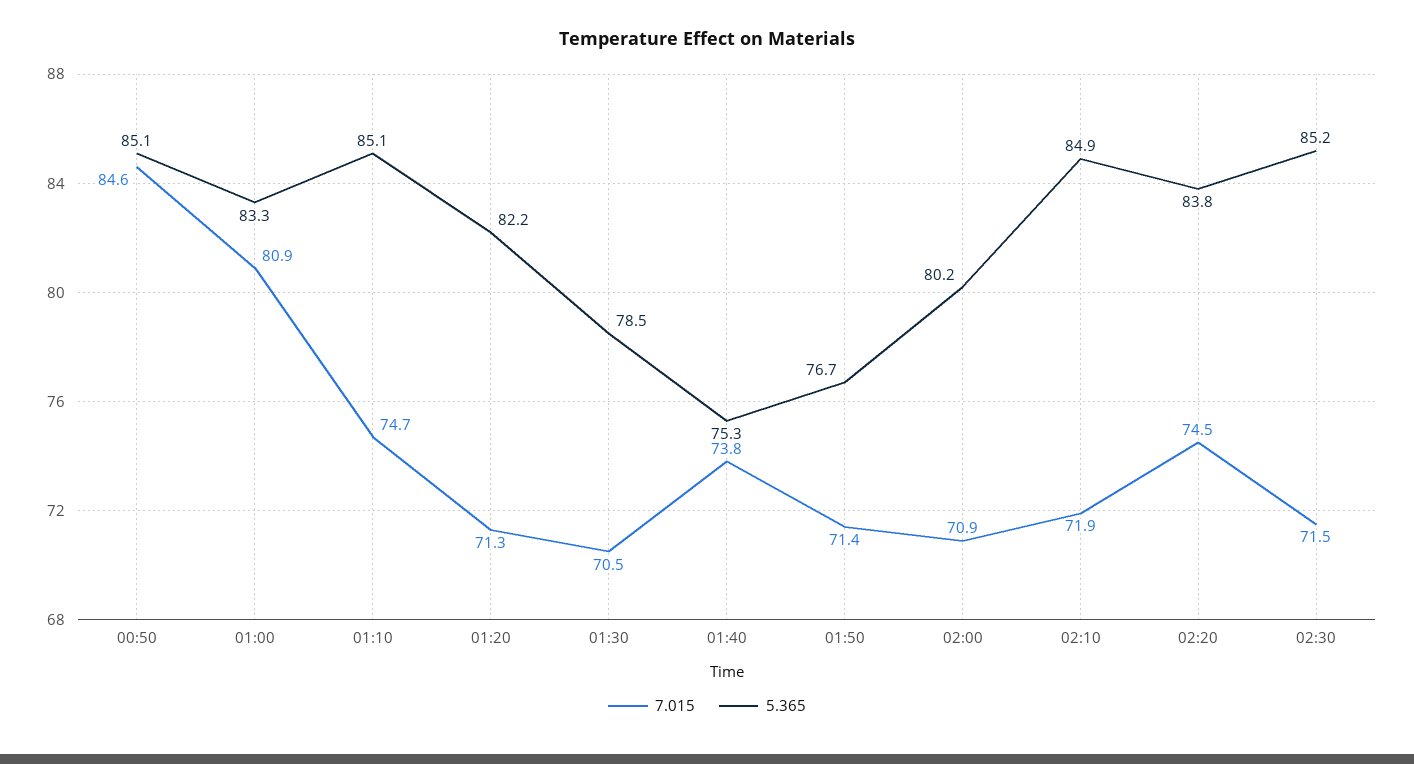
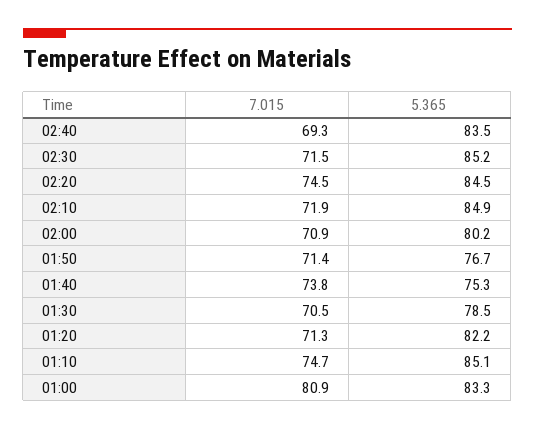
7.015, 00:50: 84.6 -> none
5.365, 00:50: 85.1 -> none
5.365, 02:20: 83.8 -> 84.5
7.015, 02:40: none -> 69.3
5.365, 02:40: none -> 83.5

